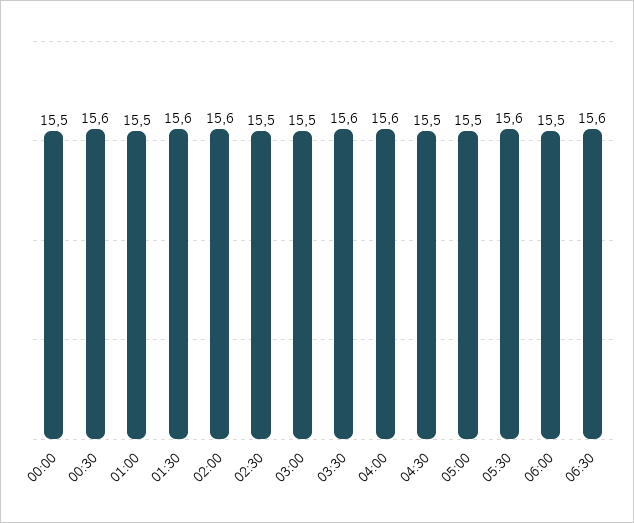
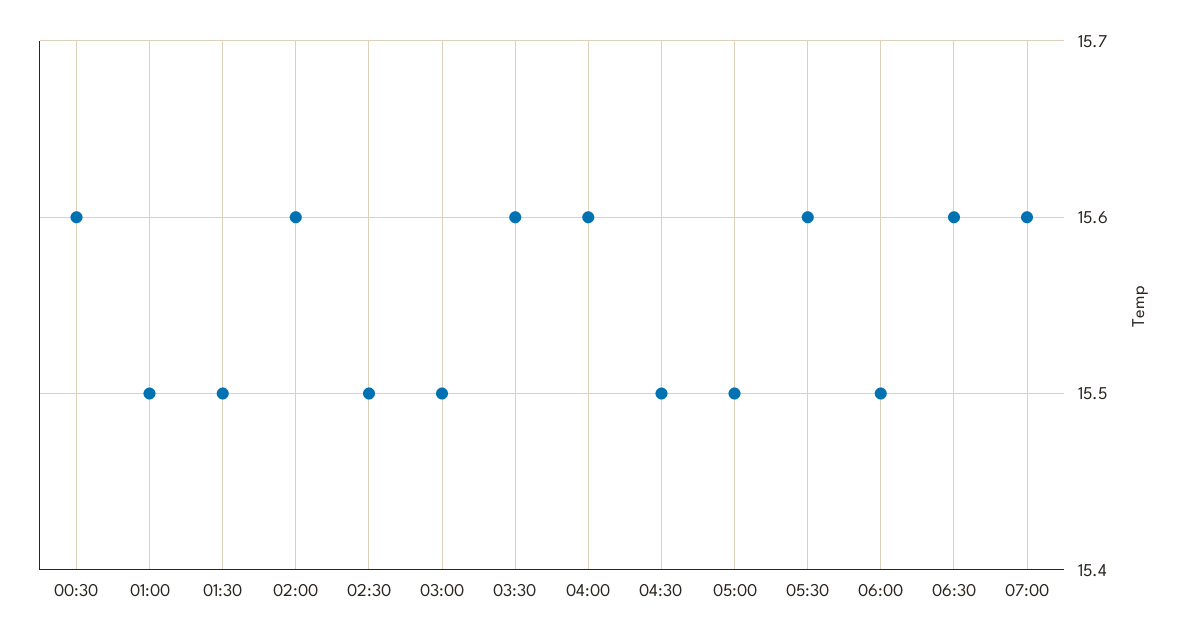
00:00: 15.5 -> none
01:30: 15.6 -> 15.5
07:00: none -> 15.6

